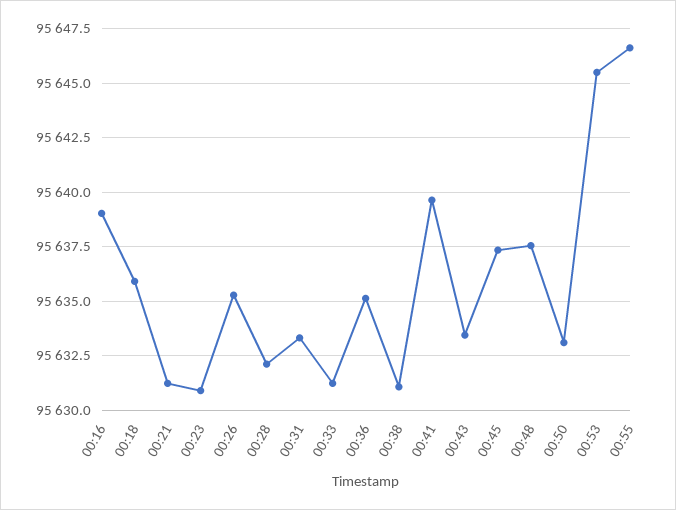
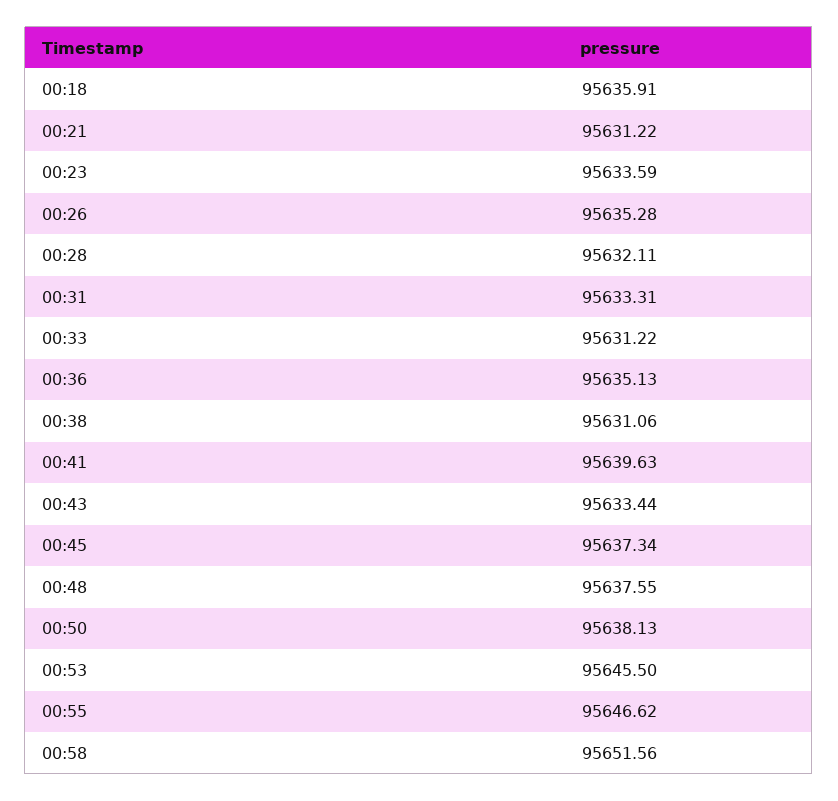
00:16: 95639 -> none
00:23: 95631 -> 95633.59
00:50: 95633 -> 95638.13
00:58: none -> 95651.56

